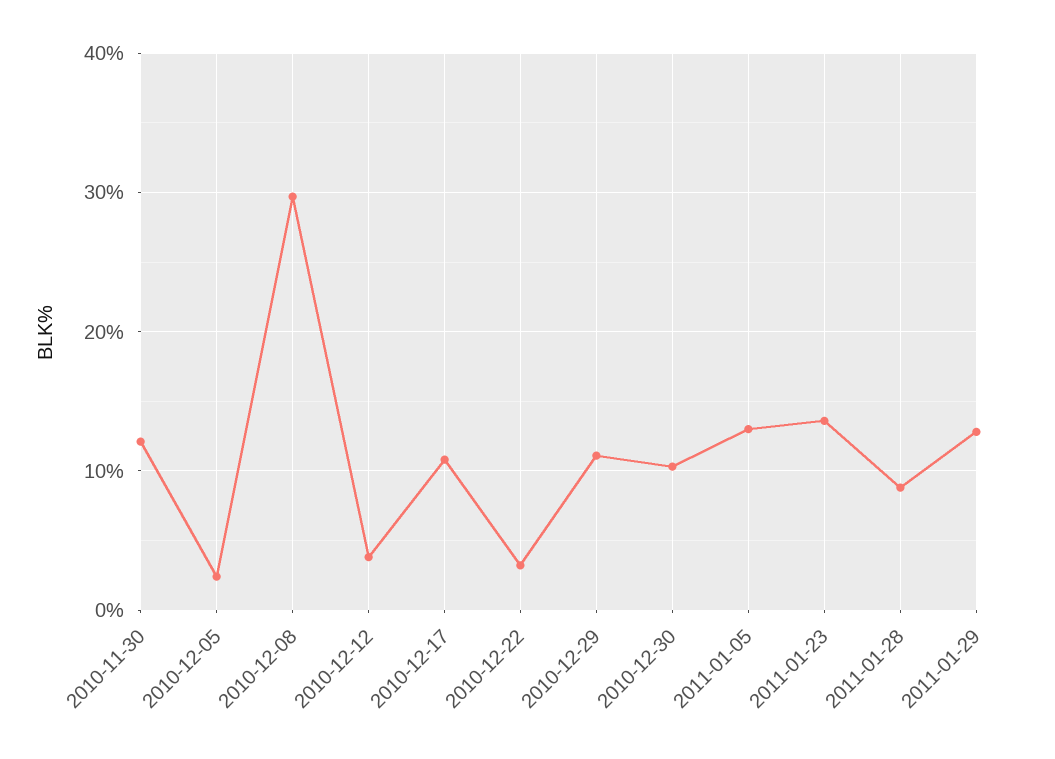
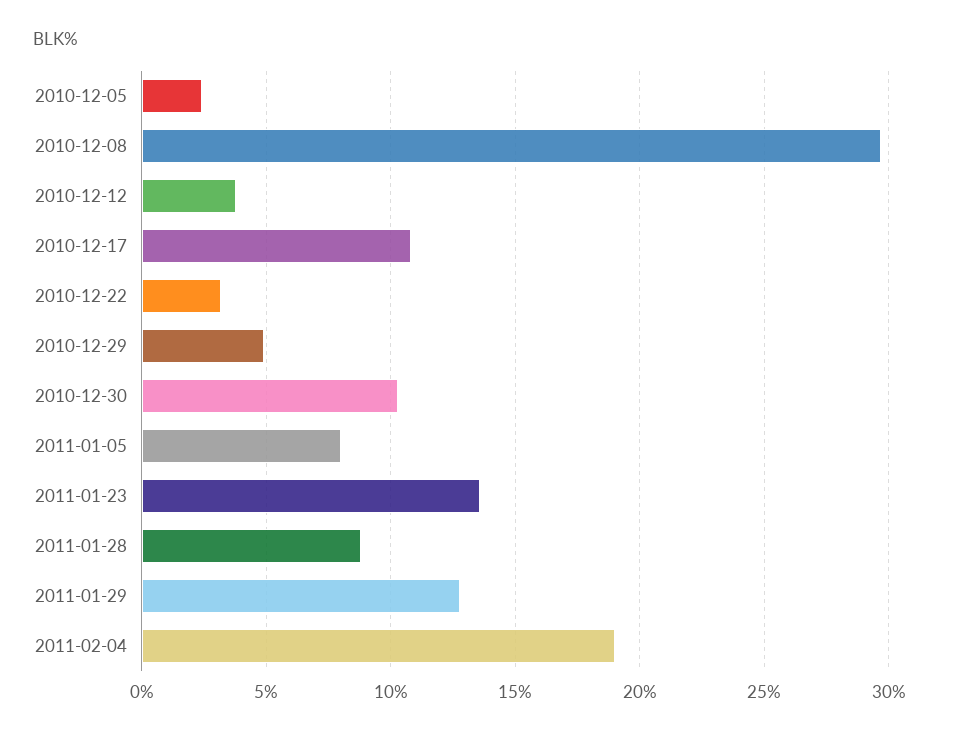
2010-11-30: 12 -> none
2010-12-29: 11 -> 5
2011-01-05: 13 -> 8
2011-02-04: none -> 19

